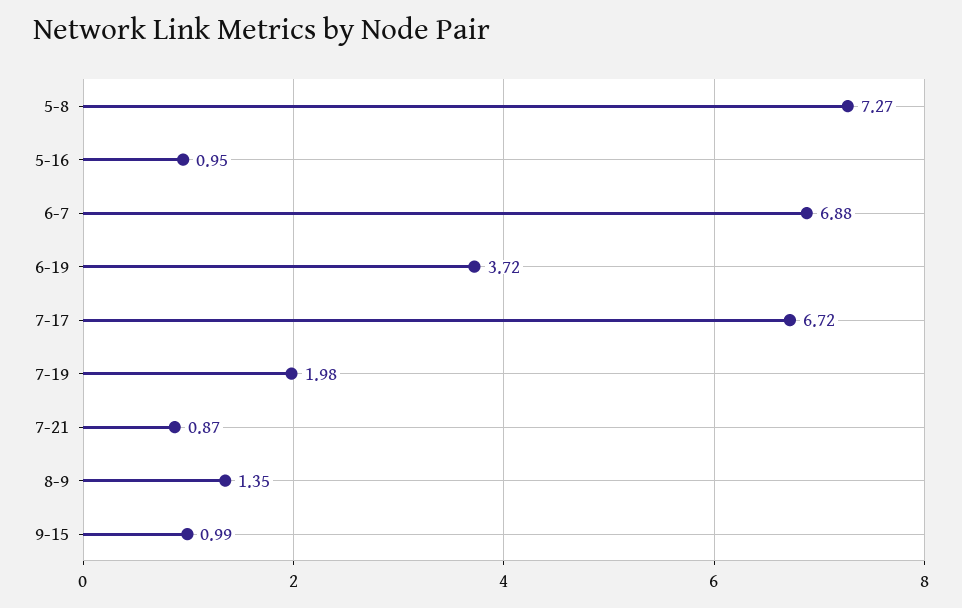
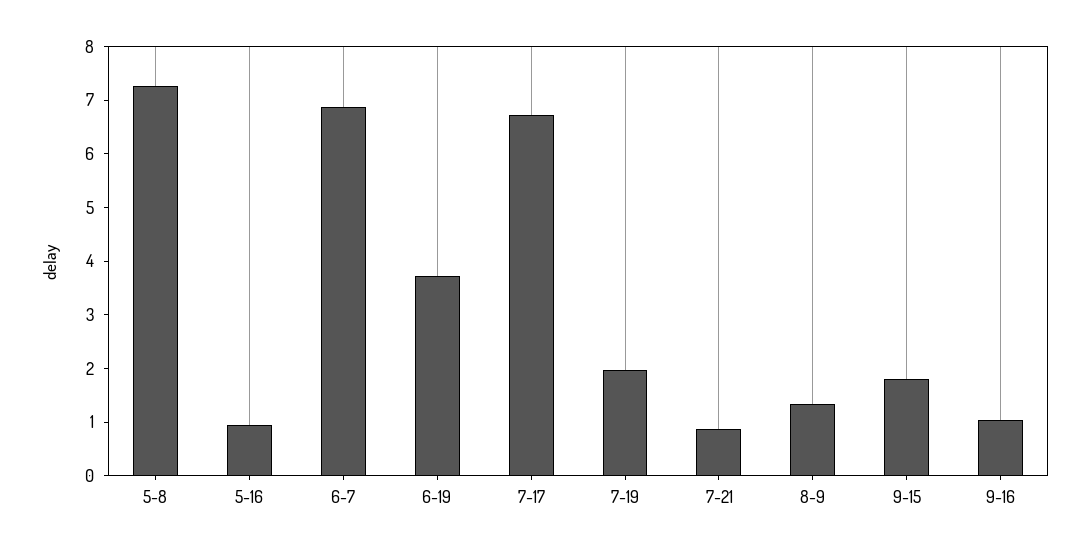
9-15: 0.99 -> 1.8
9-16: none -> 1

